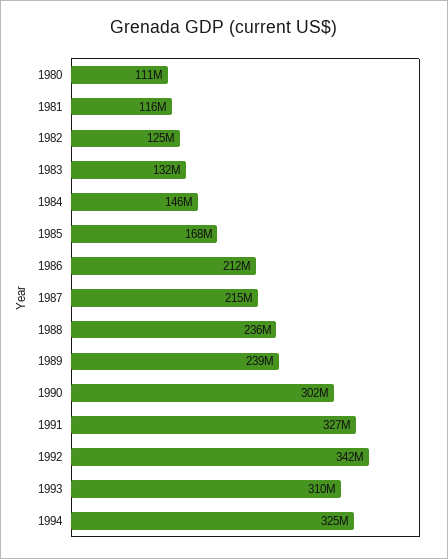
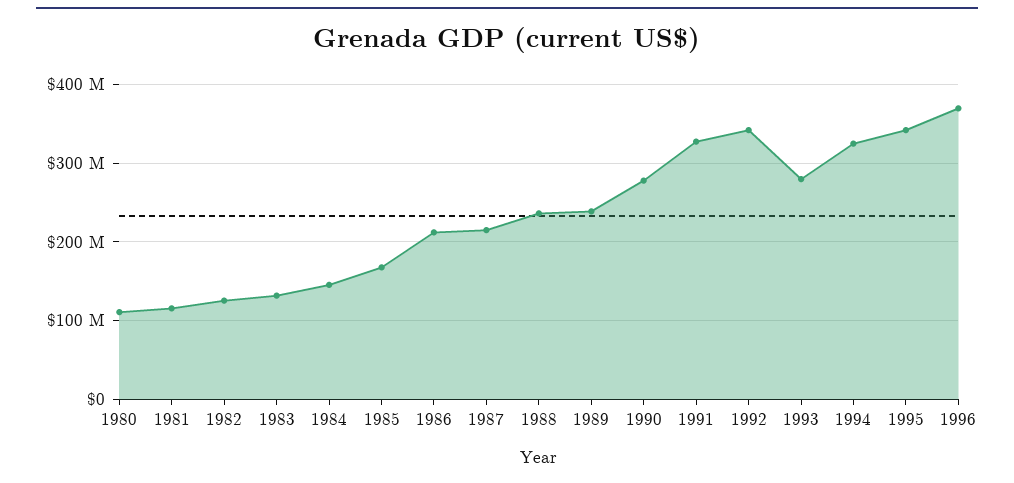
1990: 302000000 -> 280000000
1993: 310000000 -> 280000000
1995: none -> 340000000
1996: none -> 370000000

